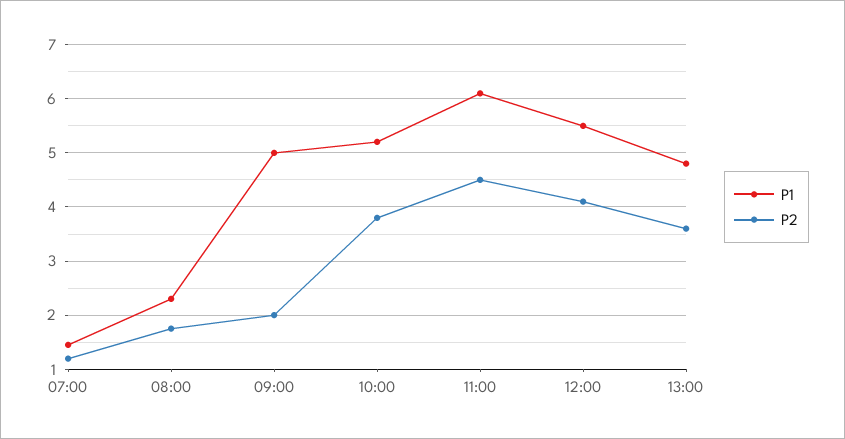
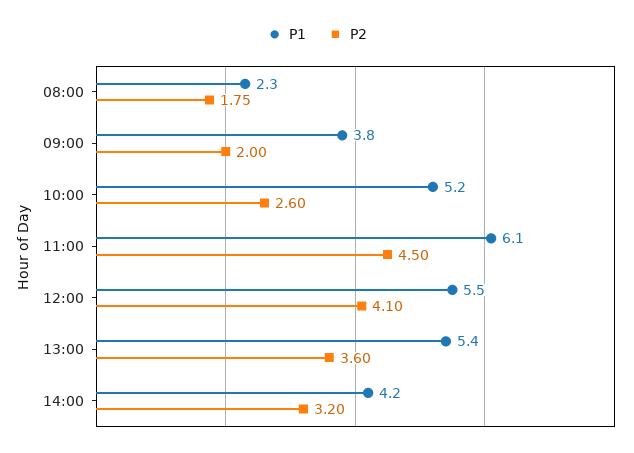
P1, 07:00: 1.4 -> none
P2, 07:00: 1.2 -> none
P1, 09:00: 5 -> 3.8
P2, 10:00: 3.8 -> 2.6
P1, 13:00: 4.8 -> 5.4
P1, 14:00: none -> 4.2
P2, 14:00: none -> 3.2

